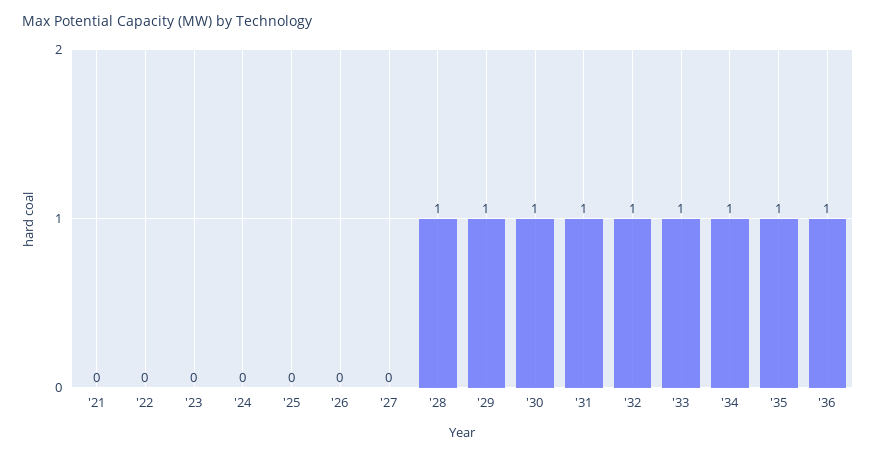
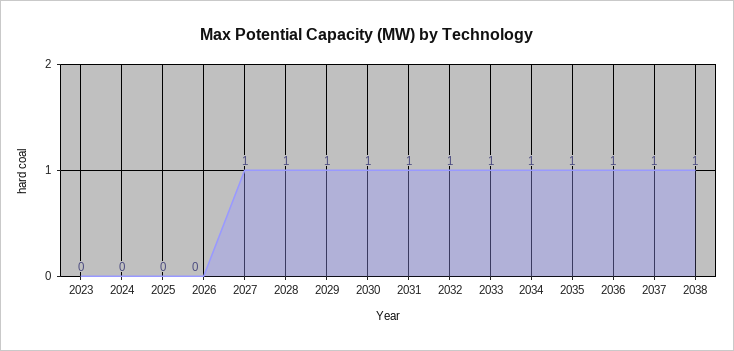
'21: 0 -> none
'22: 0 -> none
'27: 0 -> 1
2037: none -> 1
2038: none -> 1

